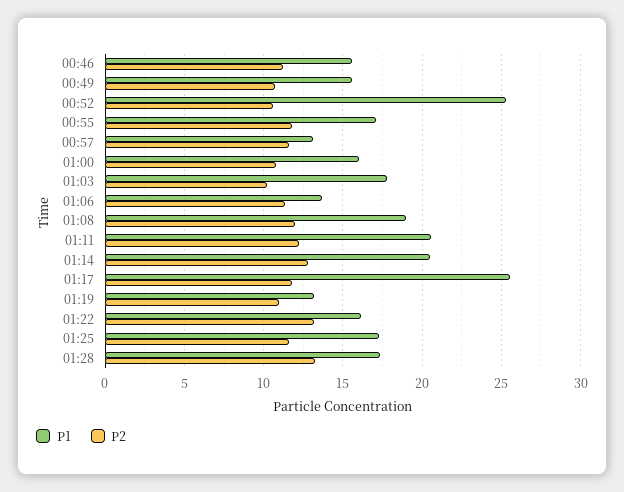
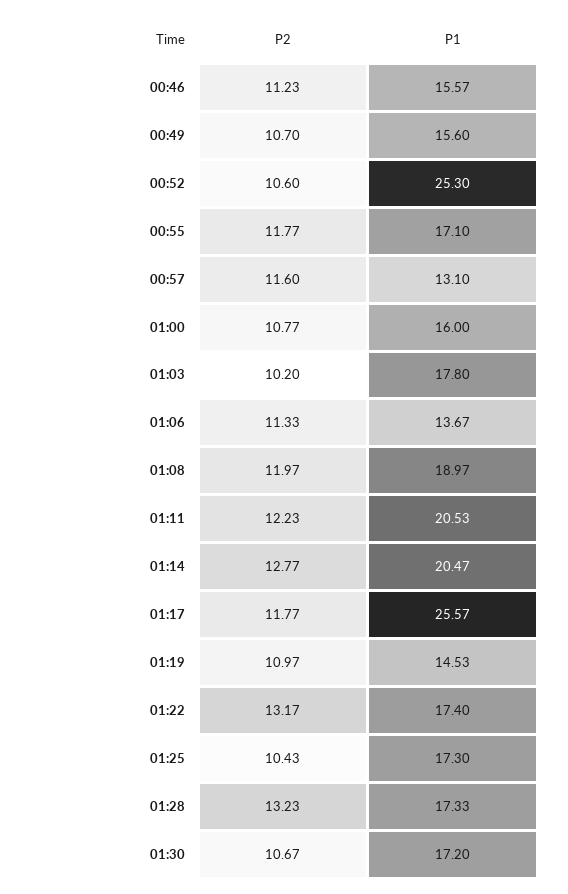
P1, 01:19: 13 -> 14.53
P1, 01:22: 16 -> 17.4
P2, 01:25: 11.5 -> 10.43
P2, 01:30: none -> 10.67
P1, 01:30: none -> 17.2

